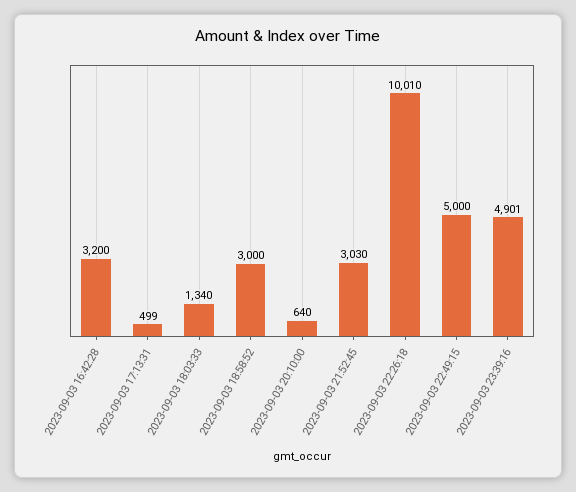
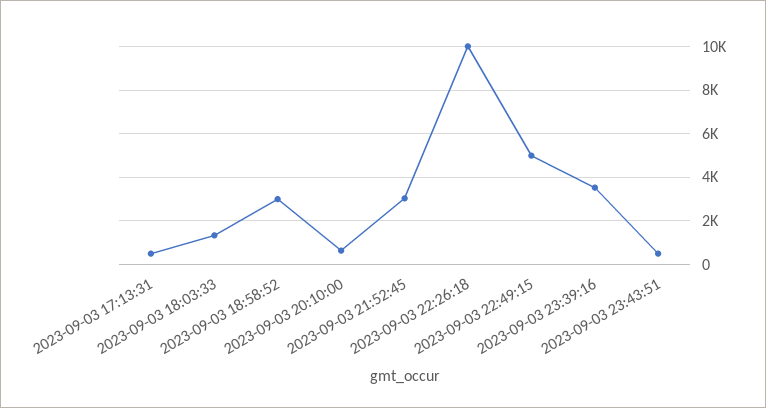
2023-09-03 16:42:28: 3200 -> none
2023-09-03 23:39:16: 4901 -> 3500
2023-09-03 23:43:51: none -> 500

